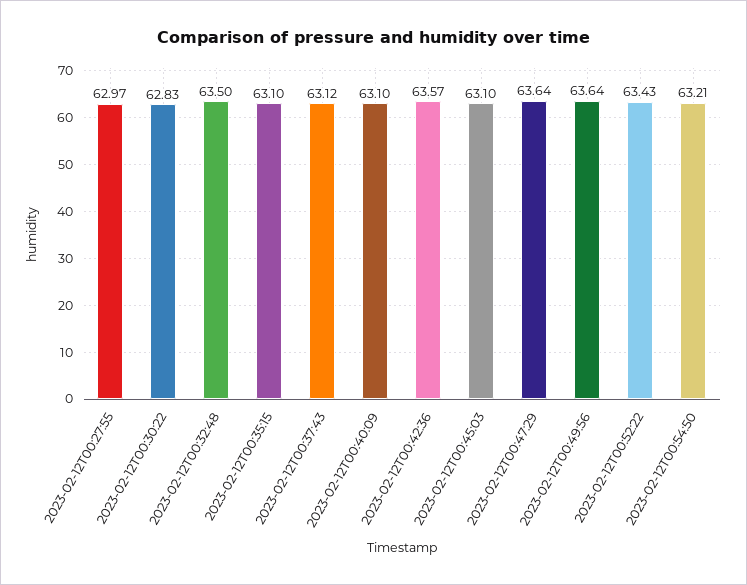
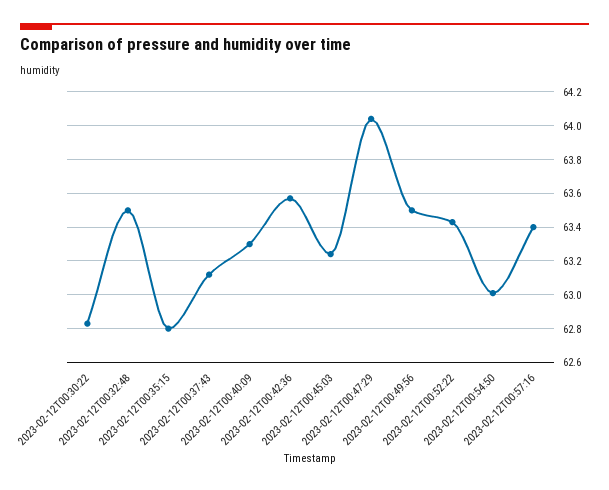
2023-02-12T00:27:55: 62.97 -> none
2023-02-12T00:35:15: 63.1 -> 62.8
2023-02-12T00:40:09: 63.1 -> 63.3
2023-02-12T00:45:03: 63.1 -> 63.25
2023-02-12T00:47:29: 63.64 -> 64.05
2023-02-12T00:49:56: 63.64 -> 63.5
2023-02-12T00:54:50: 63.21 -> 63
2023-02-12T00:57:16: none -> 63.4

